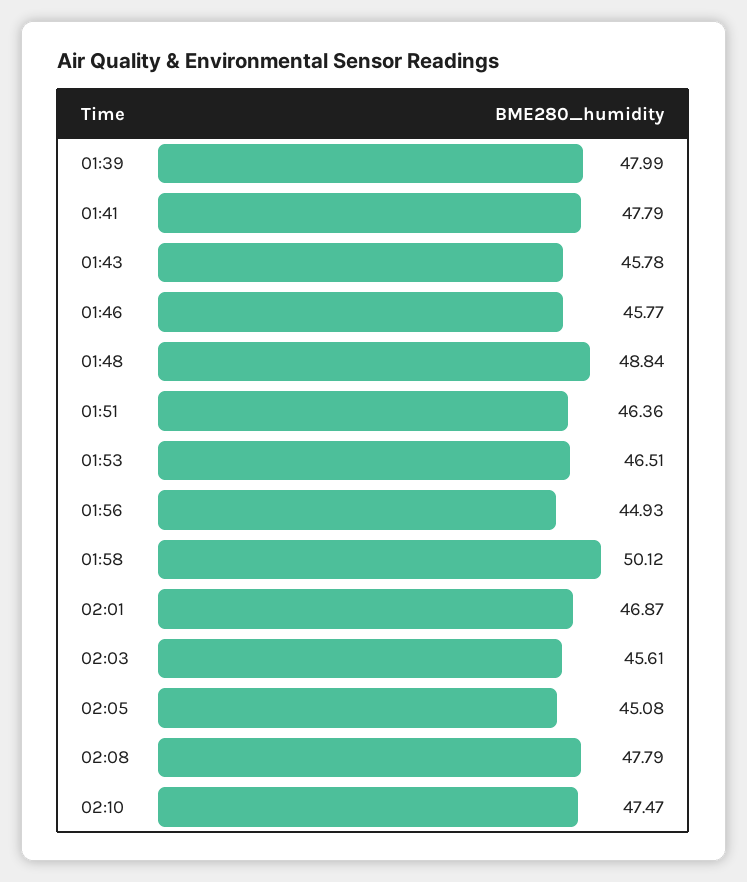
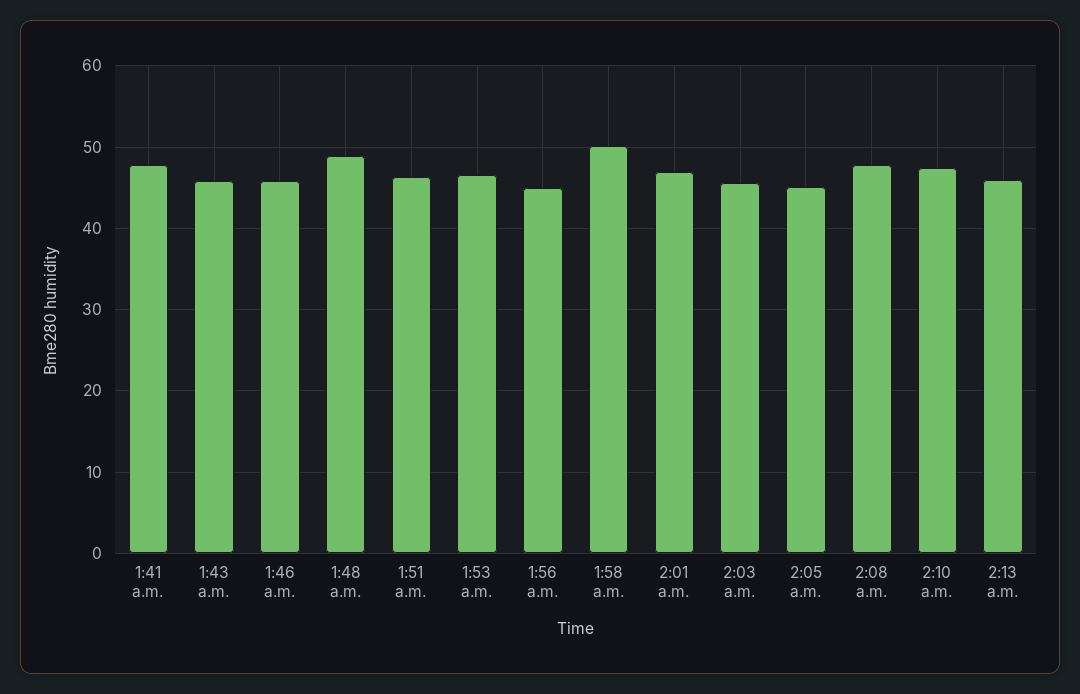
01:39: 47.99 -> none
2:13 a.m.: none -> 46

